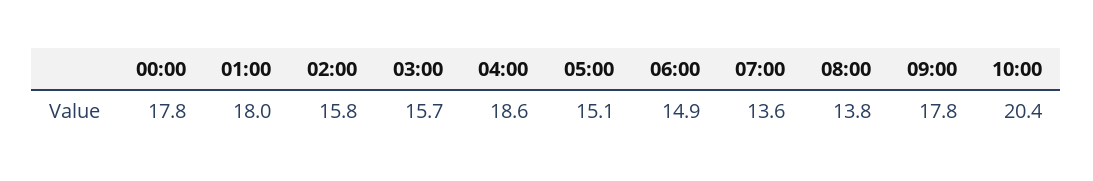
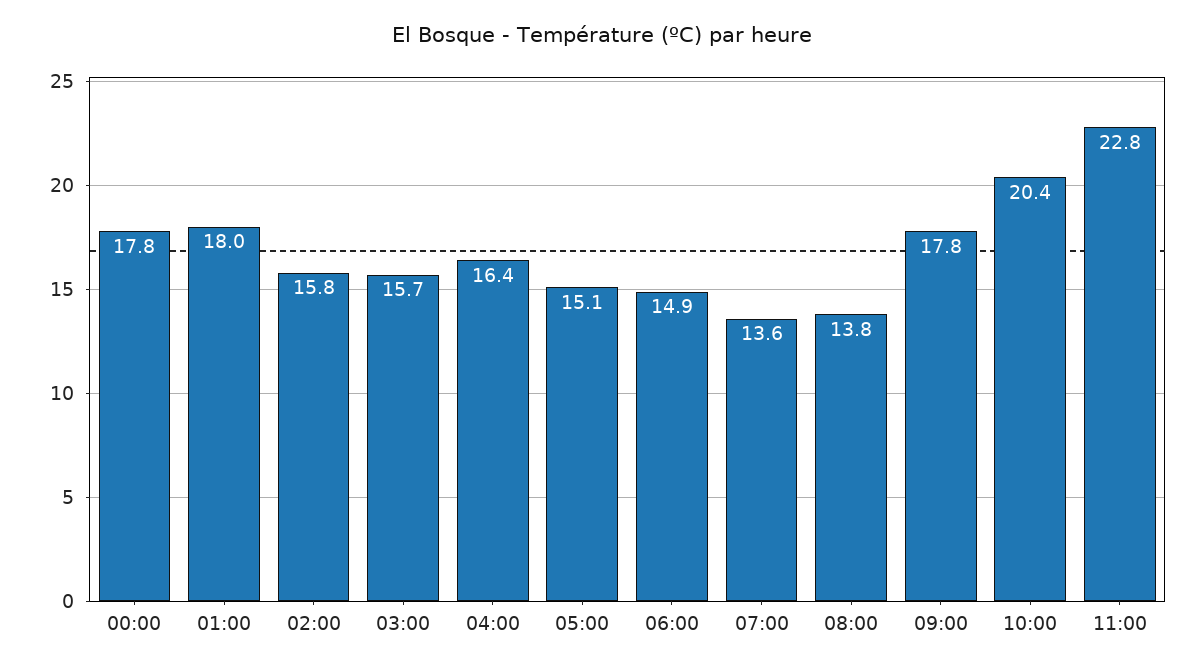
04:00: 18.6 -> 16.4
11:00: none -> 22.8

